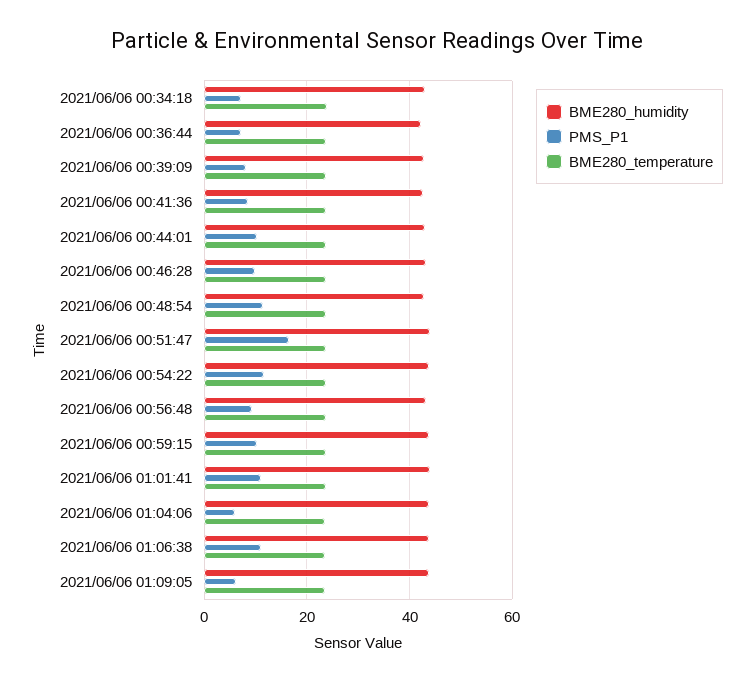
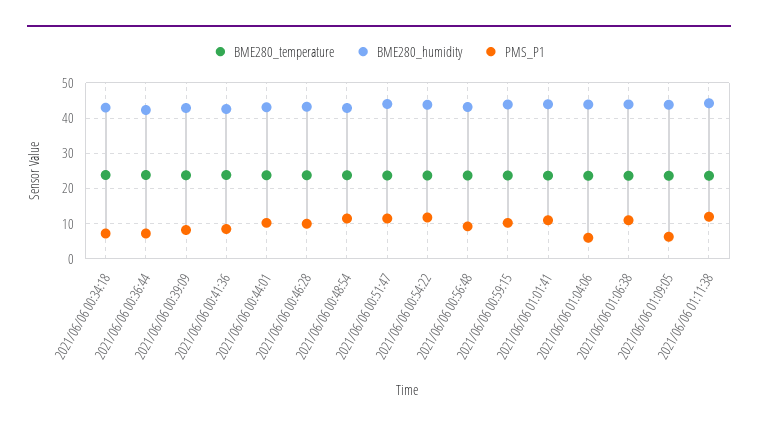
PMS_P1, 2021/06/06 00:51:47: 16 -> 12
BME280_temperature, 2021/06/06 01:11:38: none -> 24
BME280_humidity, 2021/06/06 01:11:38: none -> 44
PMS_P1, 2021/06/06 01:11:38: none -> 12

